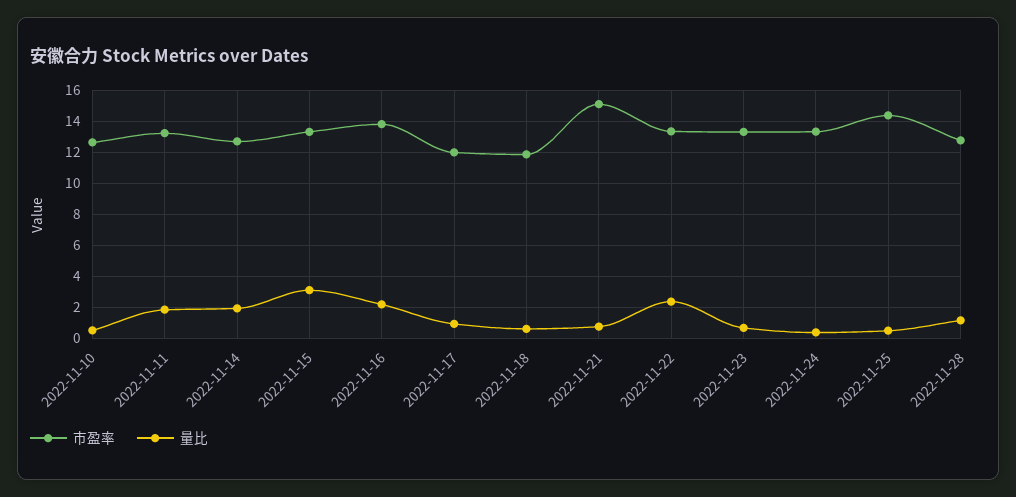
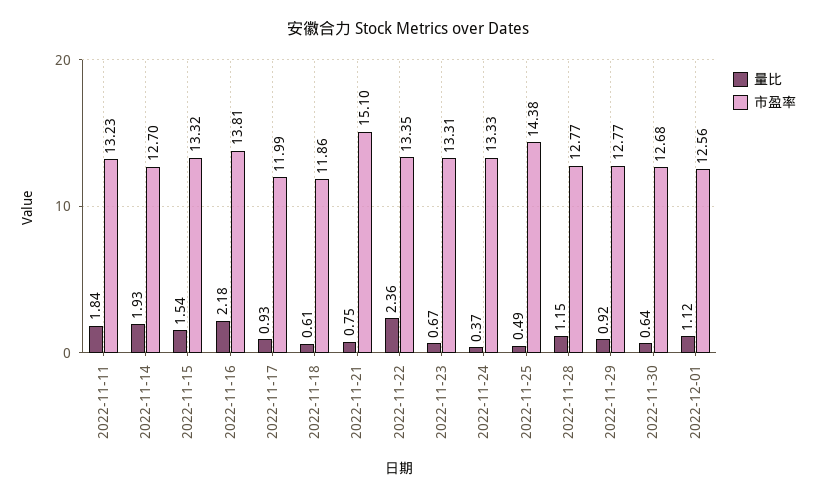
市盈率, 2022-11-10: 12.5 -> none
量比, 2022-11-10: 0.5 -> none
量比, 2022-11-15: 3 -> 1.54
量比, 2022-11-29: none -> 0.92
市盈率, 2022-11-29: none -> 12.77
量比, 2022-11-30: none -> 0.64
市盈率, 2022-11-30: none -> 12.68
量比, 2022-12-01: none -> 1.12
市盈率, 2022-12-01: none -> 12.56

